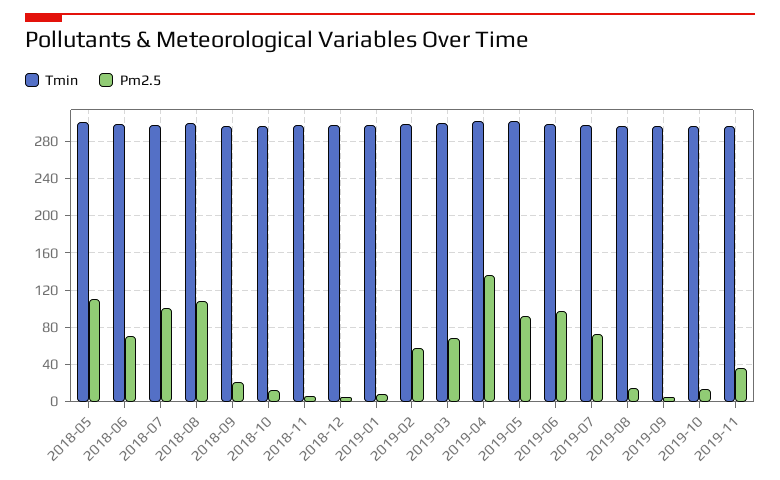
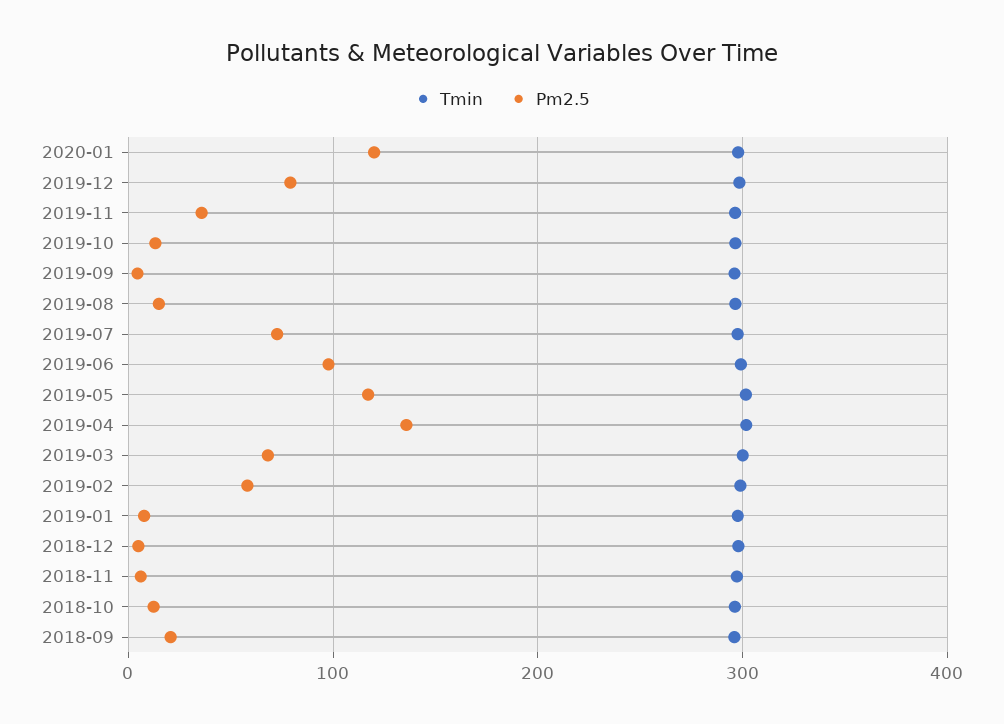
Tmin, 2018-05: 300 -> none
Pm2.5, 2018-05: 110 -> none
Tmin, 2018-06: 300 -> none
Pm2.5, 2018-06: 70 -> none
Tmin, 2018-07: 300 -> none
Pm2.5, 2018-07: 100 -> none
Tmin, 2018-08: 300 -> none
Pm2.5, 2018-08: 110 -> none
Pm2.5, 2019-05: 90 -> 120
Tmin, 2020-01: none -> 300
Pm2.5, 2020-01: none -> 120
Tmin, 2019-12: none -> 300
Pm2.5, 2019-12: none -> 80

